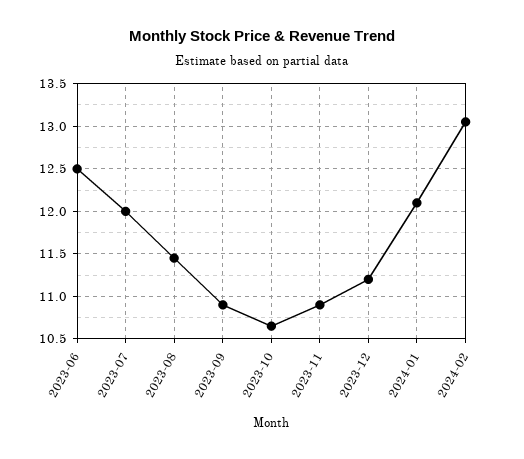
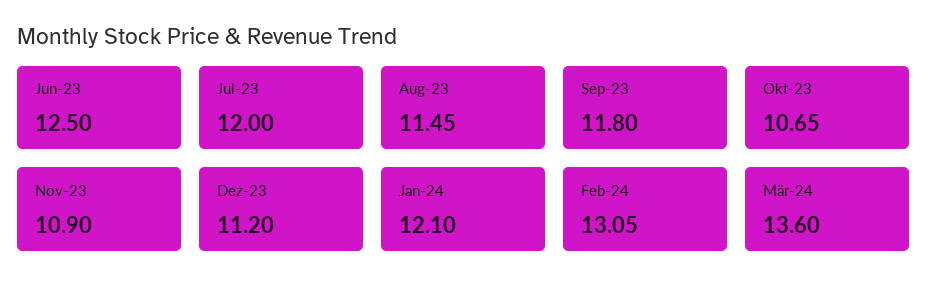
2023-09: 10.9 -> 11.8
Mär-24: none -> 13.6

